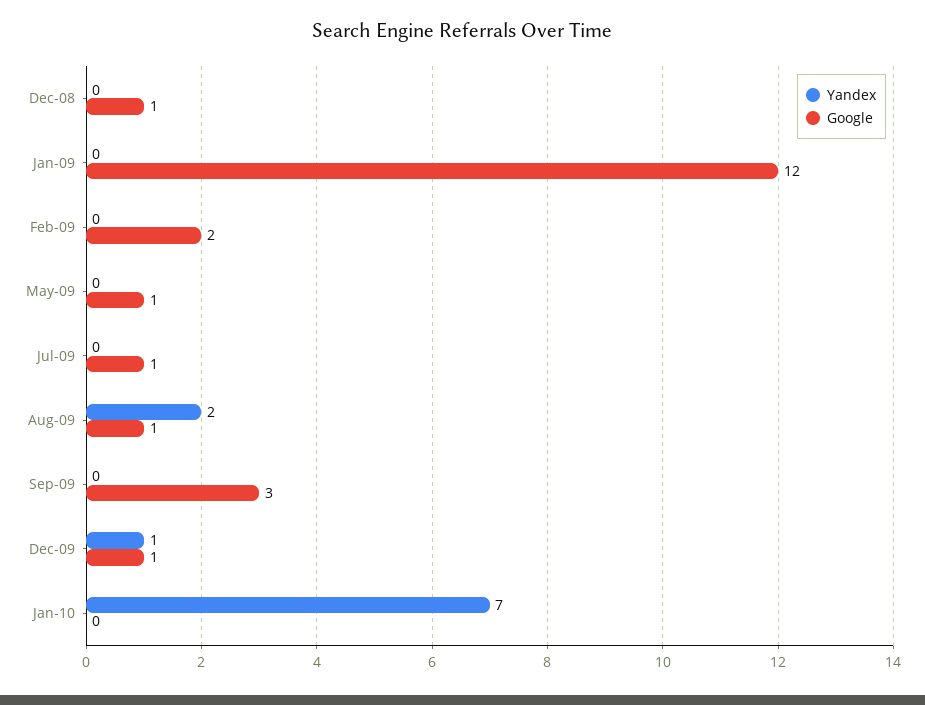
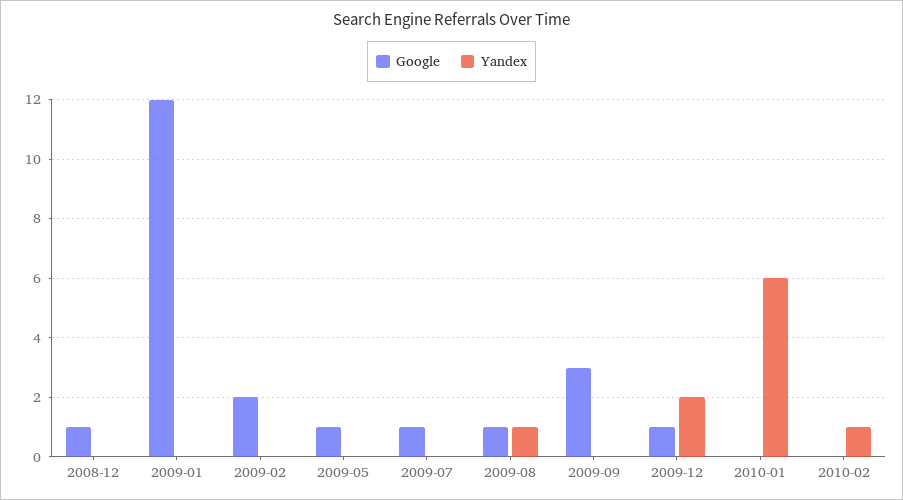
Yandex, Aug-09: 2 -> 1
Yandex, Dec-09: 1 -> 2
Yandex, Jan-10: 7 -> 6
Google, 2010-02: none -> 0
Yandex, 2010-02: none -> 1

